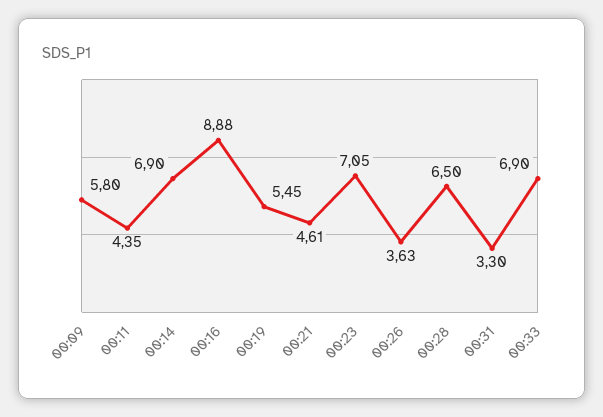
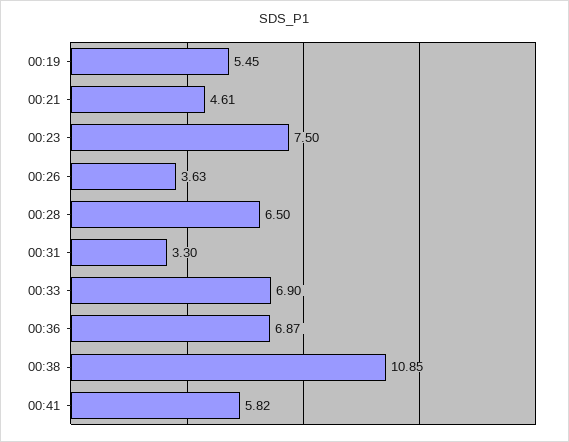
00:09: 5.8 -> none
00:11: 4.35 -> none
00:14: 6.9 -> none
00:16: 8.88 -> none
00:23: 7.05 -> 7.5
00:36: none -> 6.87
00:38: none -> 10.85
00:41: none -> 5.82

